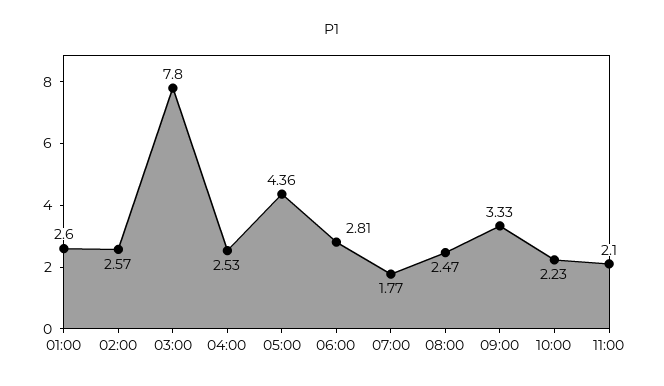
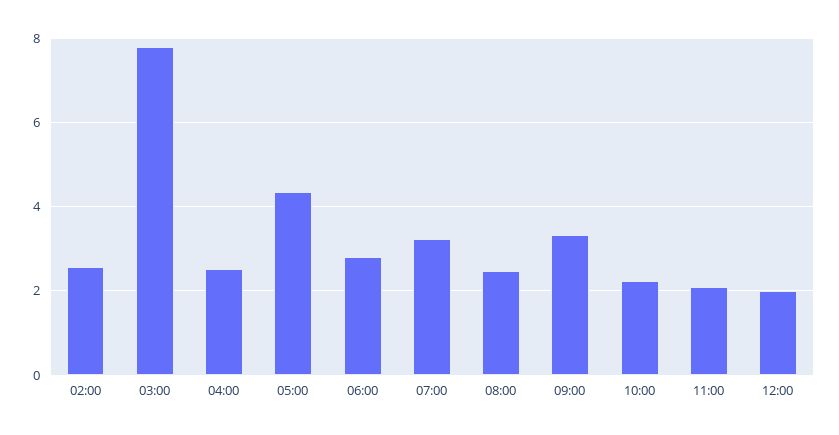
01:00: 2.6 -> none
07:00: 1.77 -> 3.2
12:00: none -> 2

